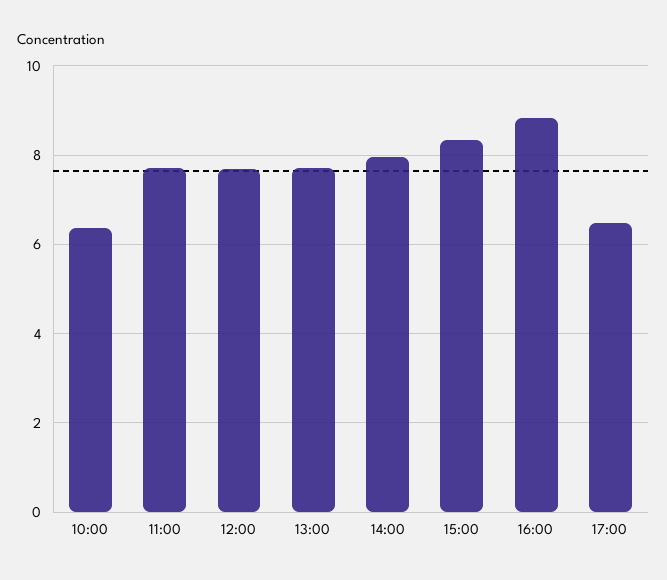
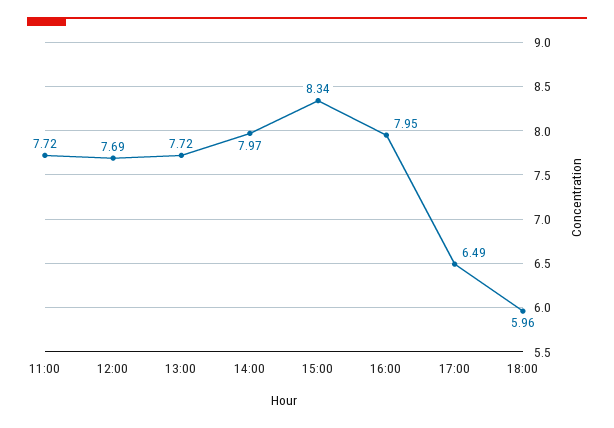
10:00: 6.4 -> none
16:00: 8.8 -> 7.95
18:00: none -> 5.96

